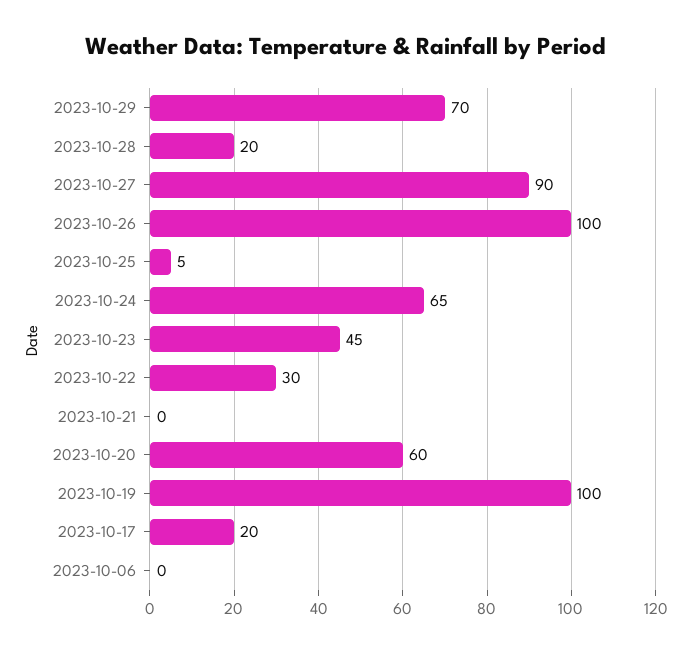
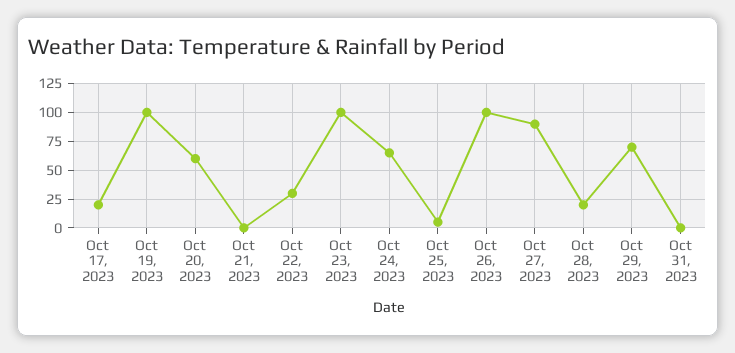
2023-10-23: 45 -> 100
2023-10-06: 0 -> none
Oct 31, 2023: none -> 0

